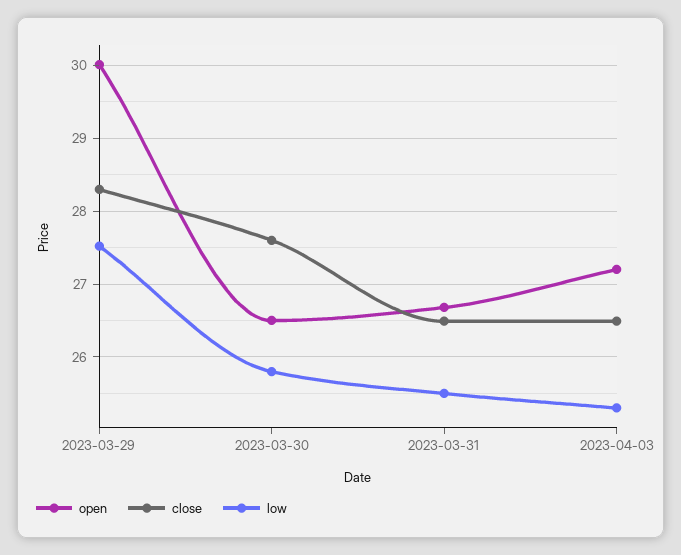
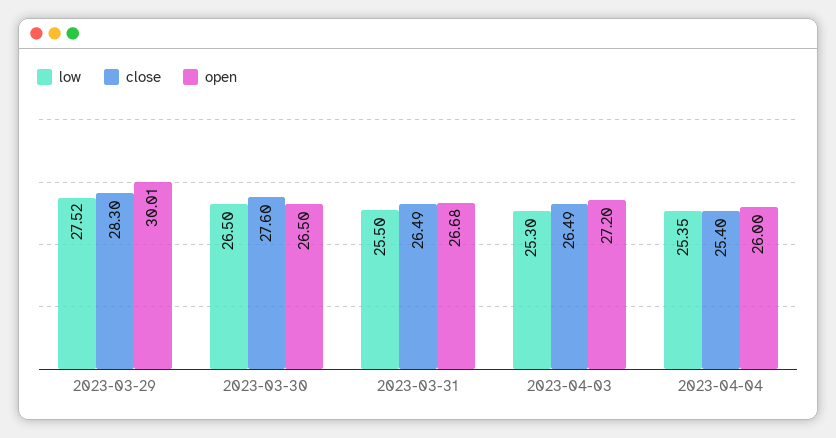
low, 2023-03-30: 25.8 -> 26.5
low, 2023-04-04: none -> 25.35
close, 2023-04-04: none -> 25.4
open, 2023-04-04: none -> 26

